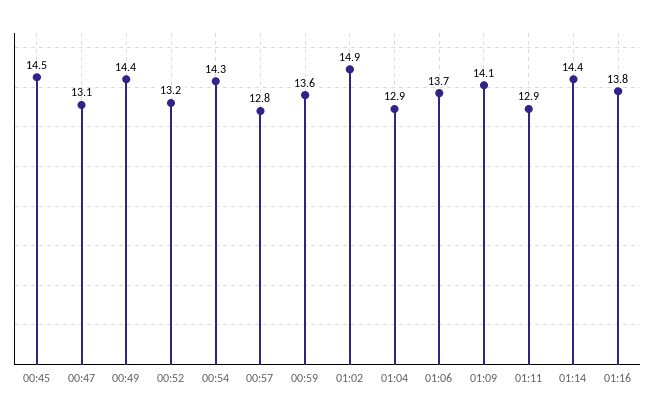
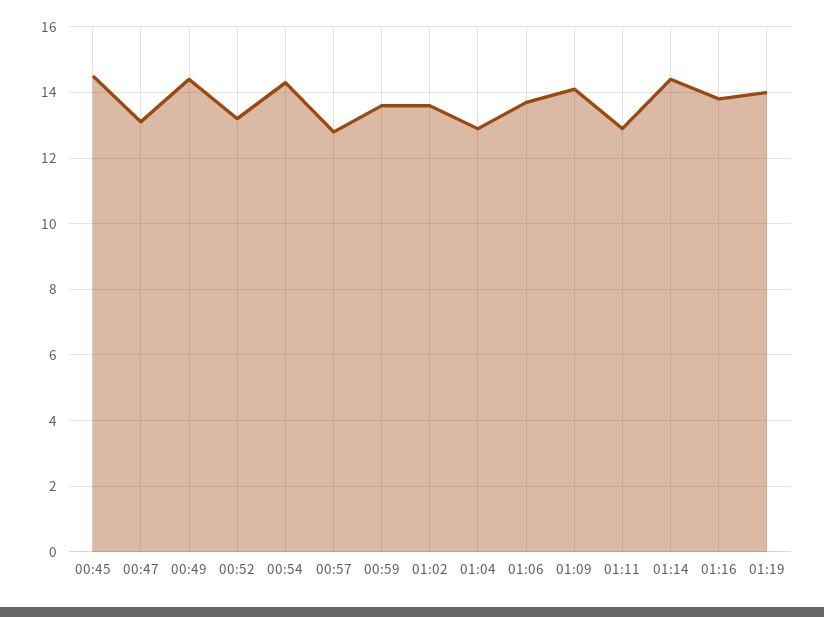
01:02: 14.9 -> 13.5
01:19: none -> 14

